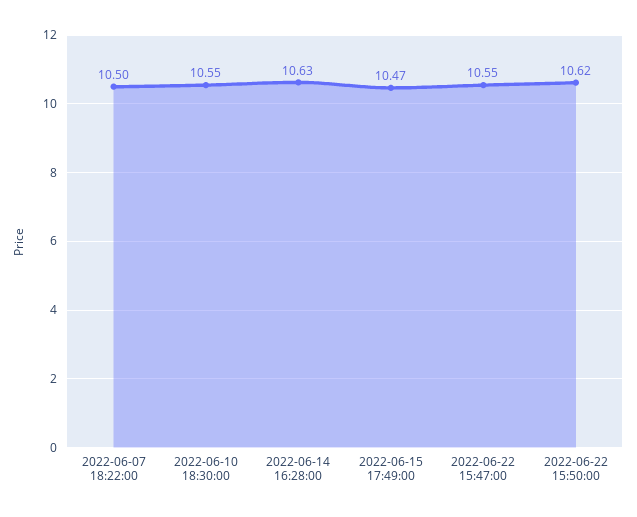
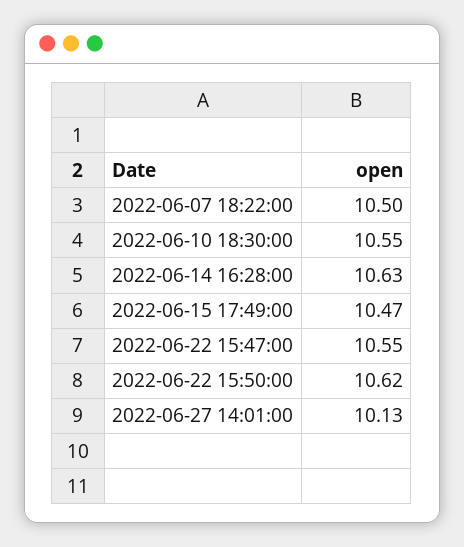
2022-06-27 14:01:00: none -> 10.13

